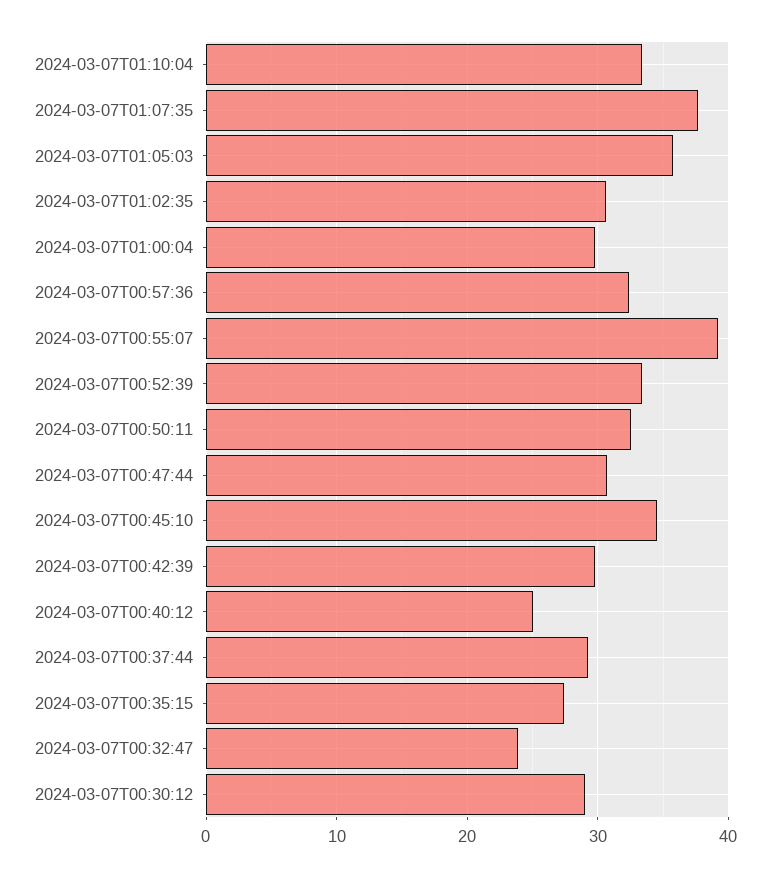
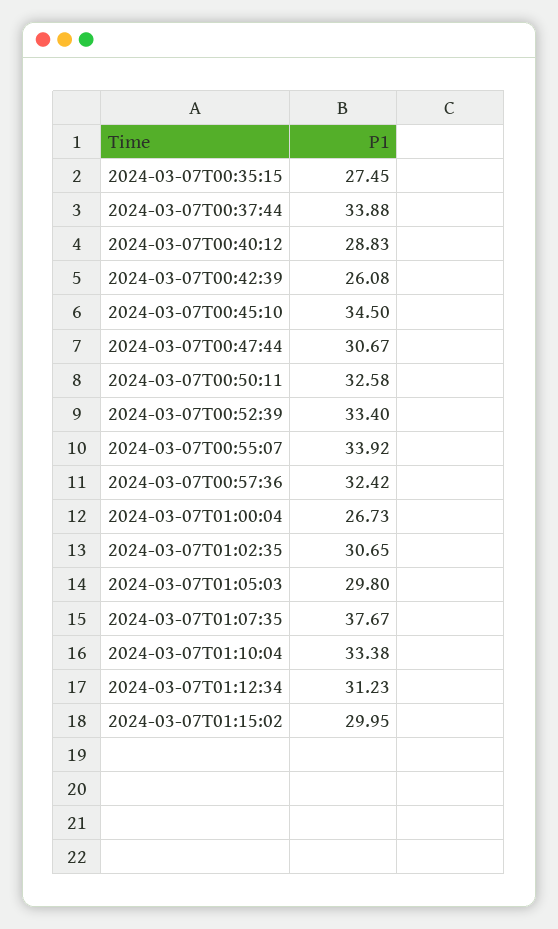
2024-03-07T01:05:03: 36 -> 29.8
2024-03-07T01:00:04: 30 -> 26.73
2024-03-07T00:55:07: 39 -> 33.92
2024-03-07T00:42:39: 30 -> 26.08
2024-03-07T00:40:12: 25 -> 28.83
2024-03-07T00:37:44: 29 -> 33.88
2024-03-07T00:32:47: 24 -> none
2024-03-07T00:30:12: 29 -> none
2024-03-07T01:12:34: none -> 31.23
2024-03-07T01:15:02: none -> 29.95

